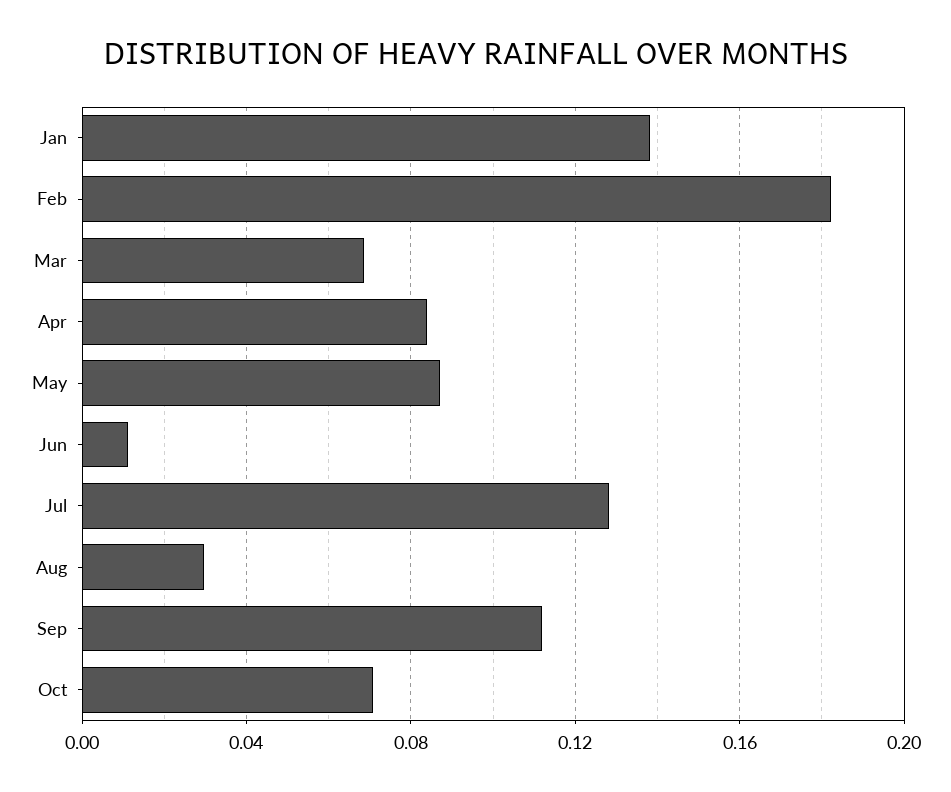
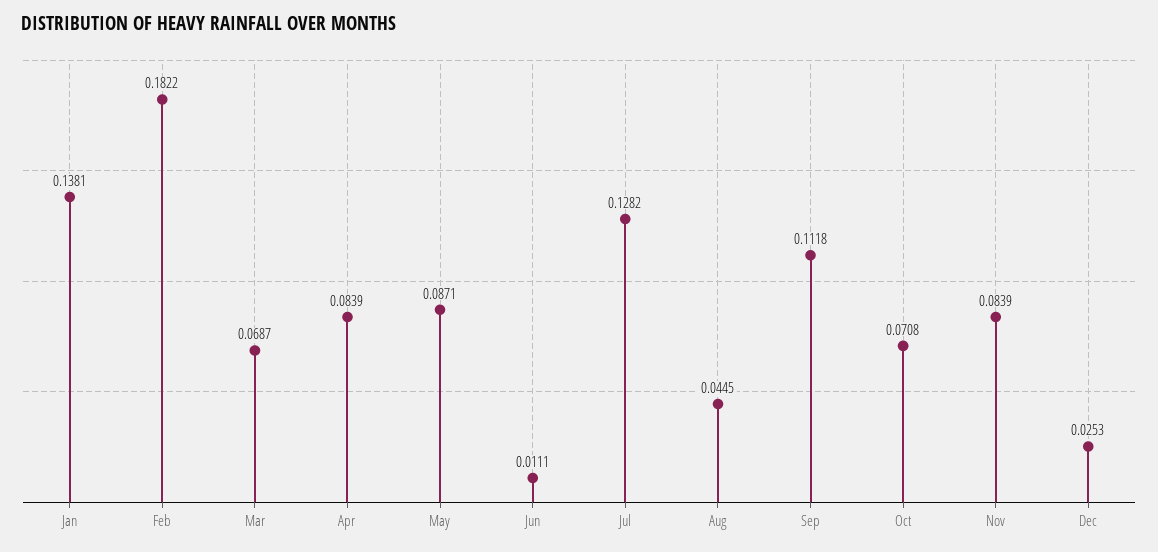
Aug: 0.03 -> 0.0445
Nov: none -> 0.0839
Dec: none -> 0.0253

